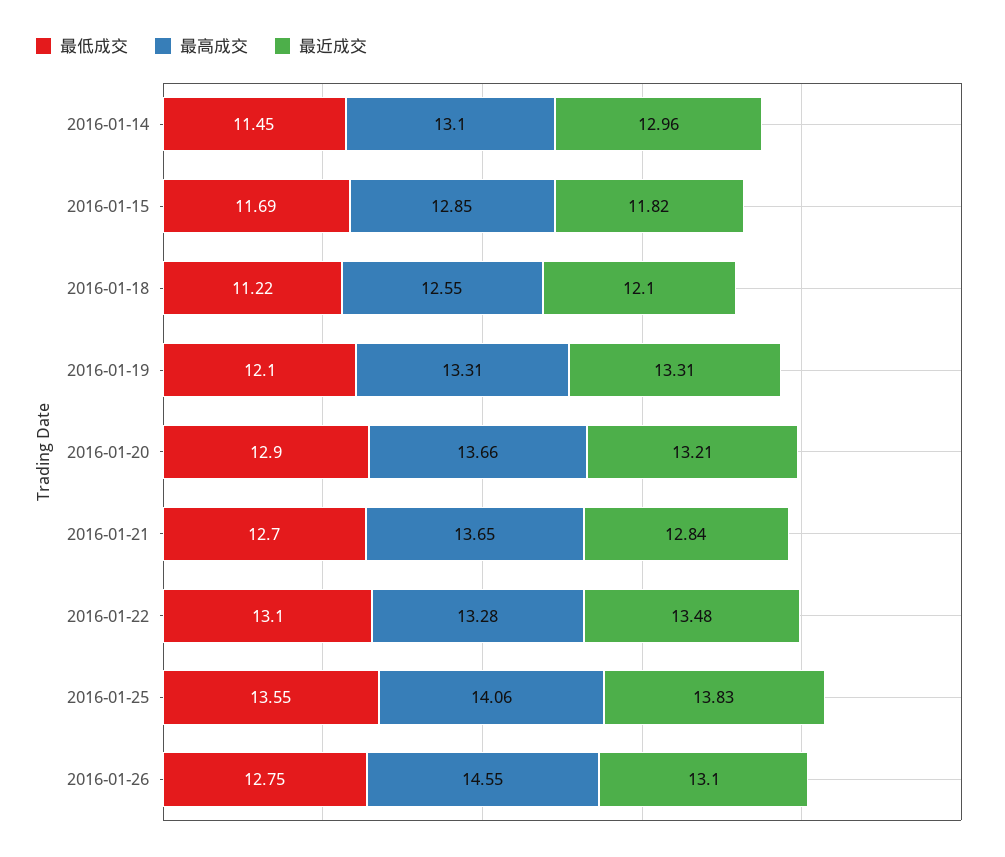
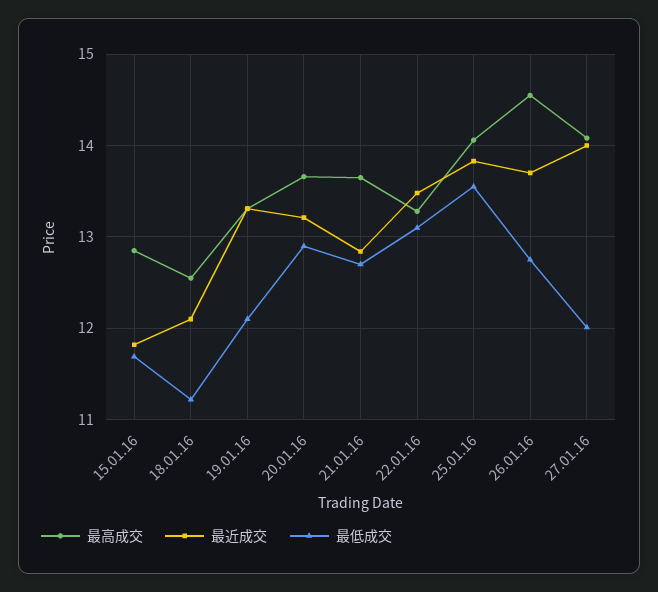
最低成交, 2016-01-14: 11.45 -> none
最高成交, 2016-01-14: 13.1 -> none
最近成交, 2016-01-14: 12.96 -> none
最近成交, 2016-01-26: 13.1 -> 13.7
最高成交, 27.01.16: none -> 14.1
最近成交, 27.01.16: none -> 14
最低成交, 27.01.16: none -> 12

